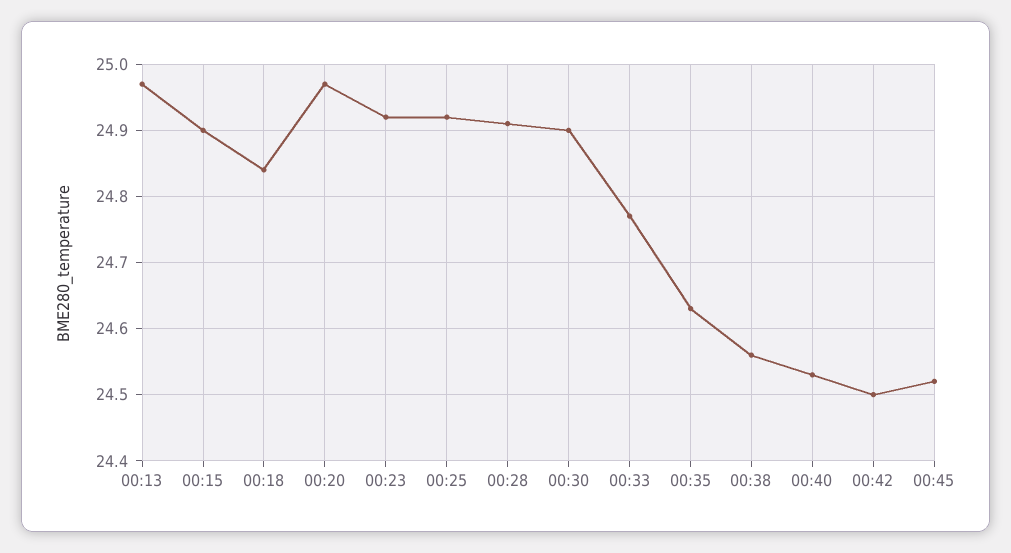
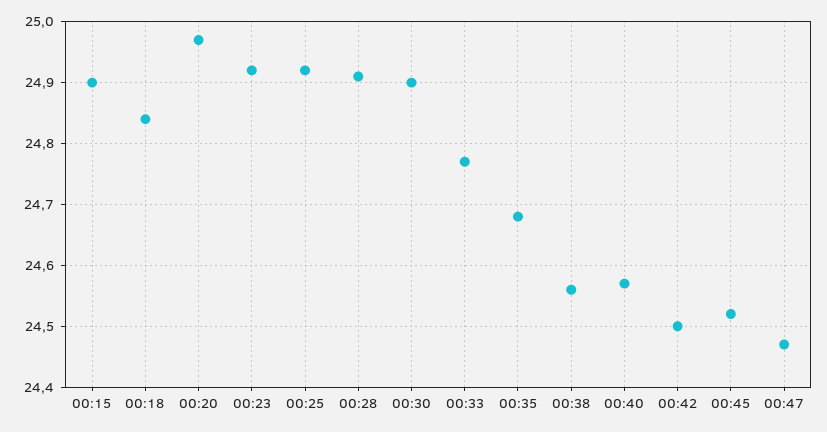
00:13: 24.97 -> none
00:35: 24.63 -> 24.68
00:40: 24.53 -> 24.57
00:47: none -> 24.47

